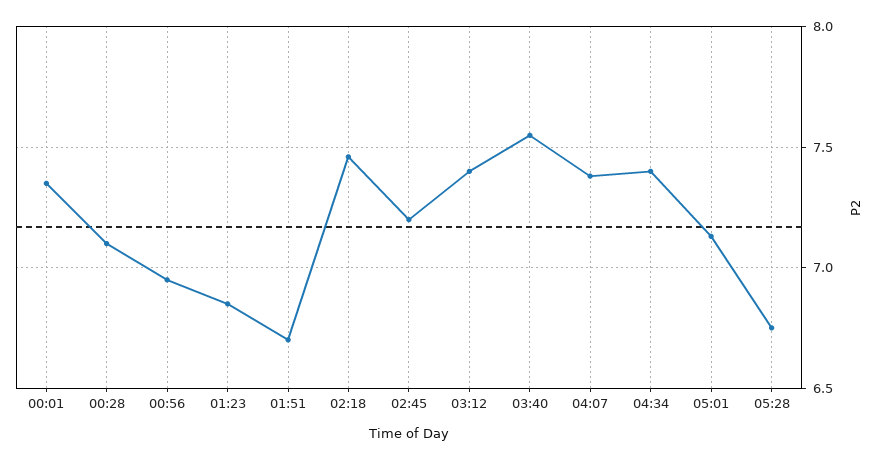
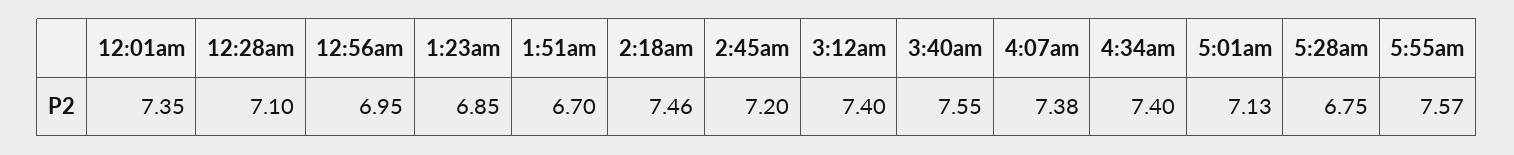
5:55am: none -> 7.57

